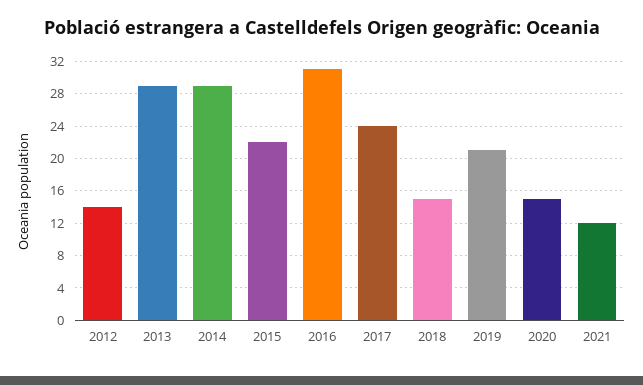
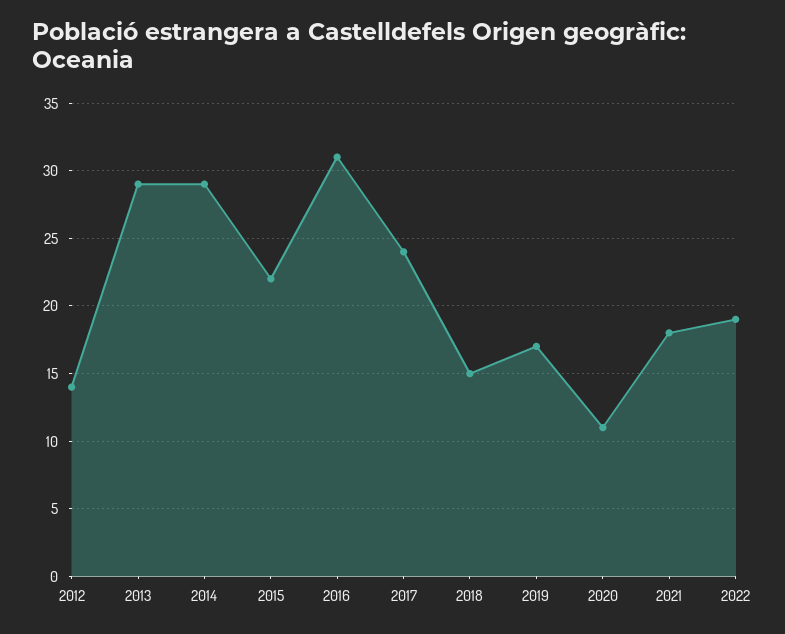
2019: 21 -> 17
2020: 15 -> 11
2021: 12 -> 18
2022: none -> 19

